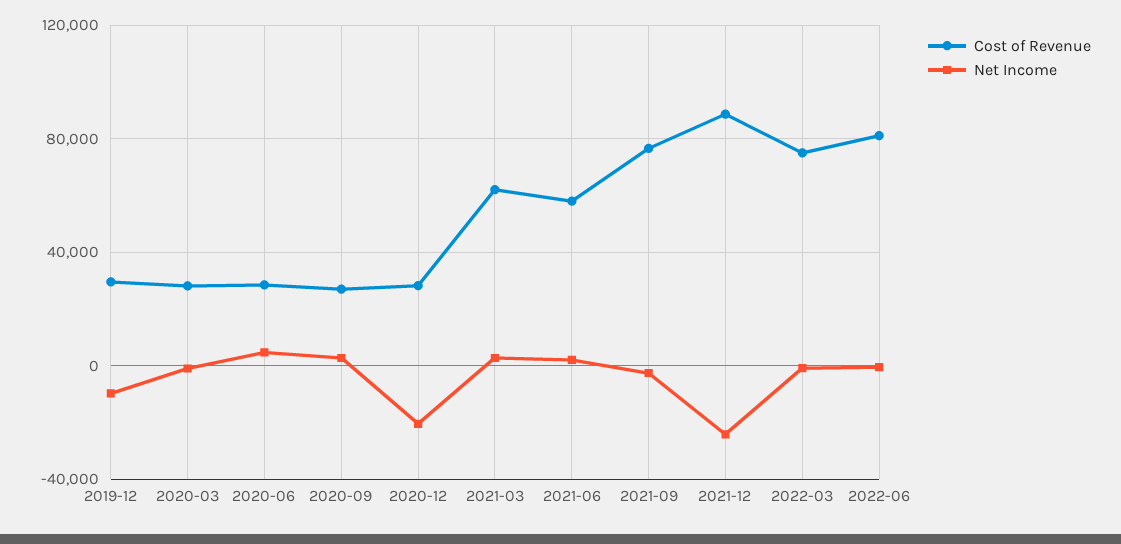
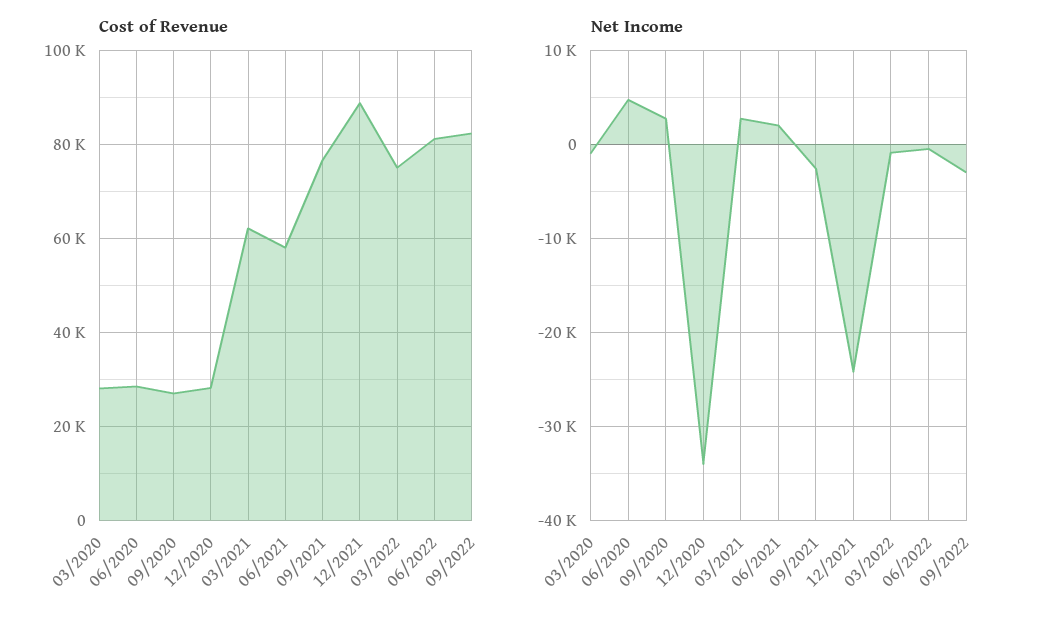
Cost of Revenue, 2019-12: 30000 -> none
Net Income, 2019-12: -10000 -> none
Net Income, 2020-12: -20000 -> -34000
Cost of Revenue, 09/2022: none -> 82000
Net Income, 09/2022: none -> -3000

